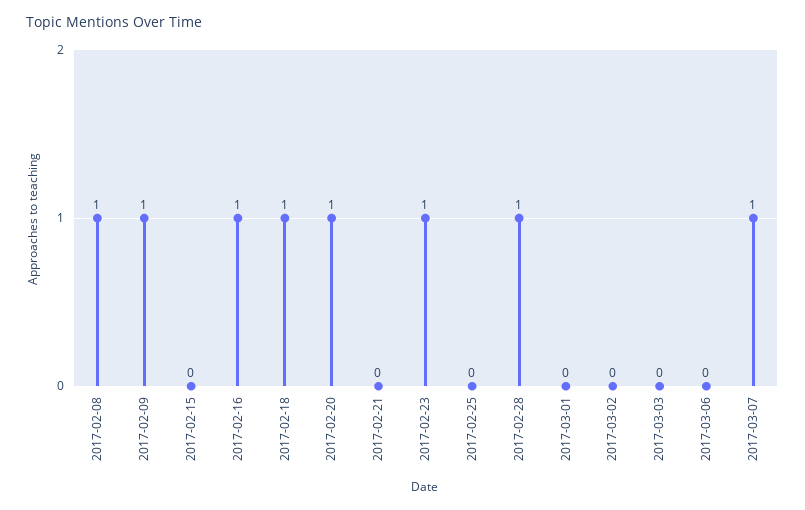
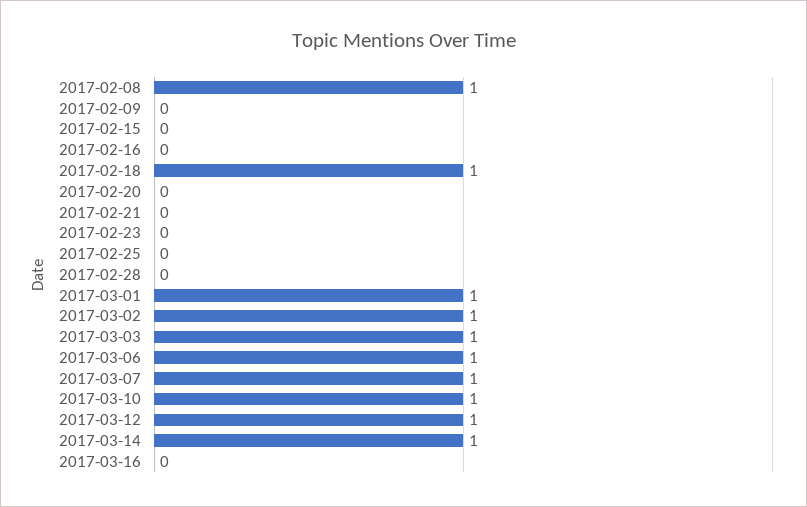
2017-02-09: 1 -> 0
2017-02-16: 1 -> 0
2017-02-20: 1 -> 0
2017-02-23: 1 -> 0
2017-02-28: 1 -> 0
2017-03-01: 0 -> 1
2017-03-02: 0 -> 1
2017-03-03: 0 -> 1
2017-03-06: 0 -> 1
2017-03-10: none -> 1
2017-03-12: none -> 1
2017-03-14: none -> 1
2017-03-16: none -> 0

